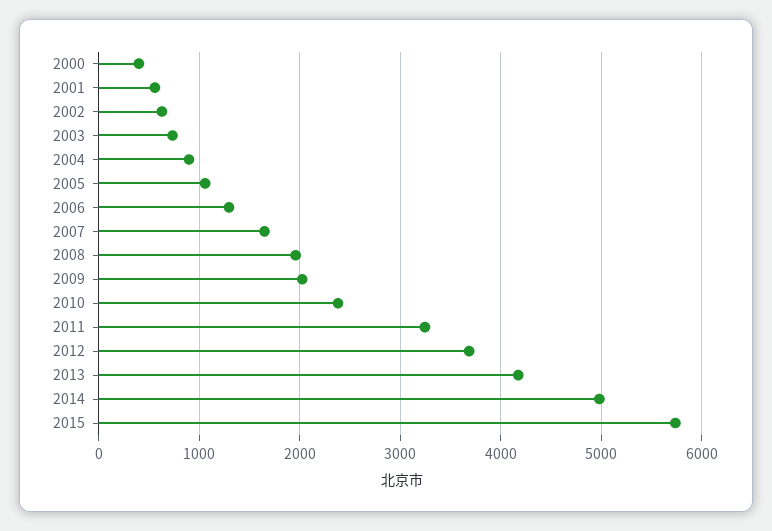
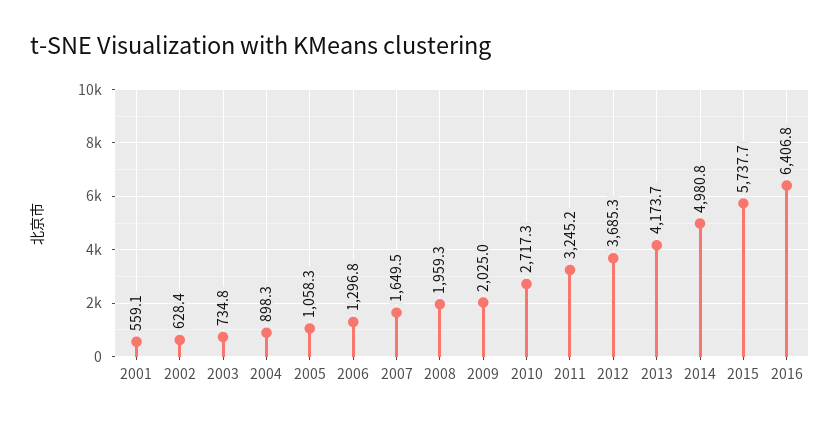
2000: 400 -> none
2010: 2400 -> 2717.3
2016: none -> 6406.8

